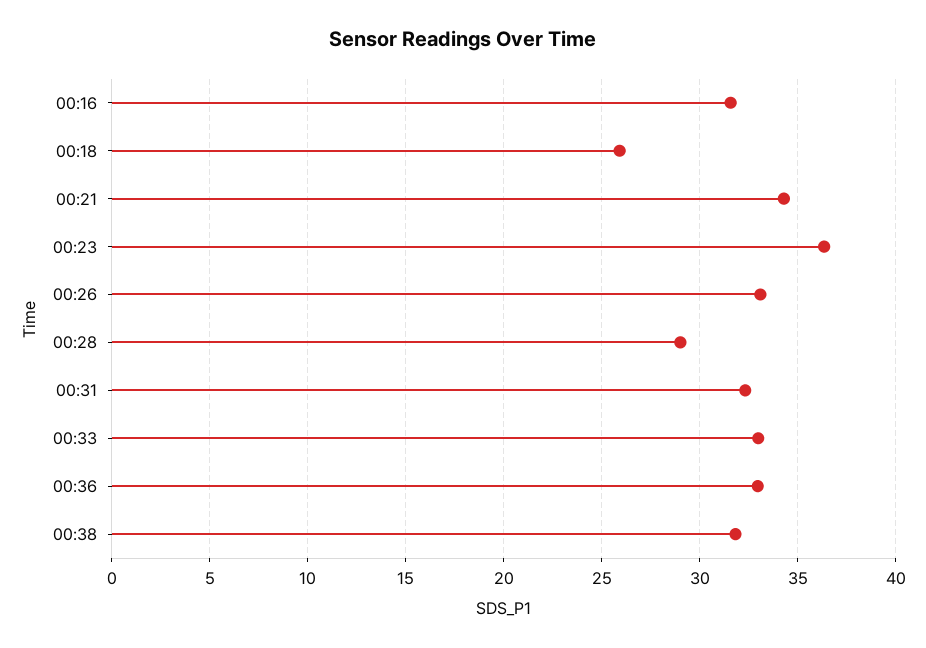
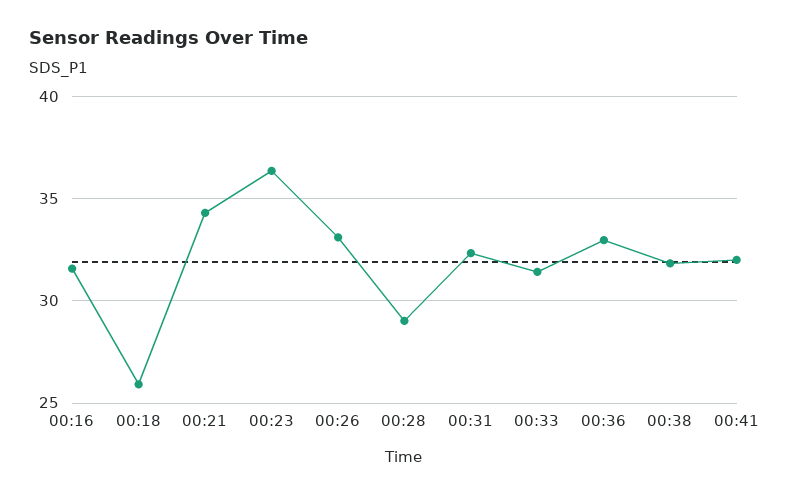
00:33: 33 -> 31.5
00:41: none -> 32

